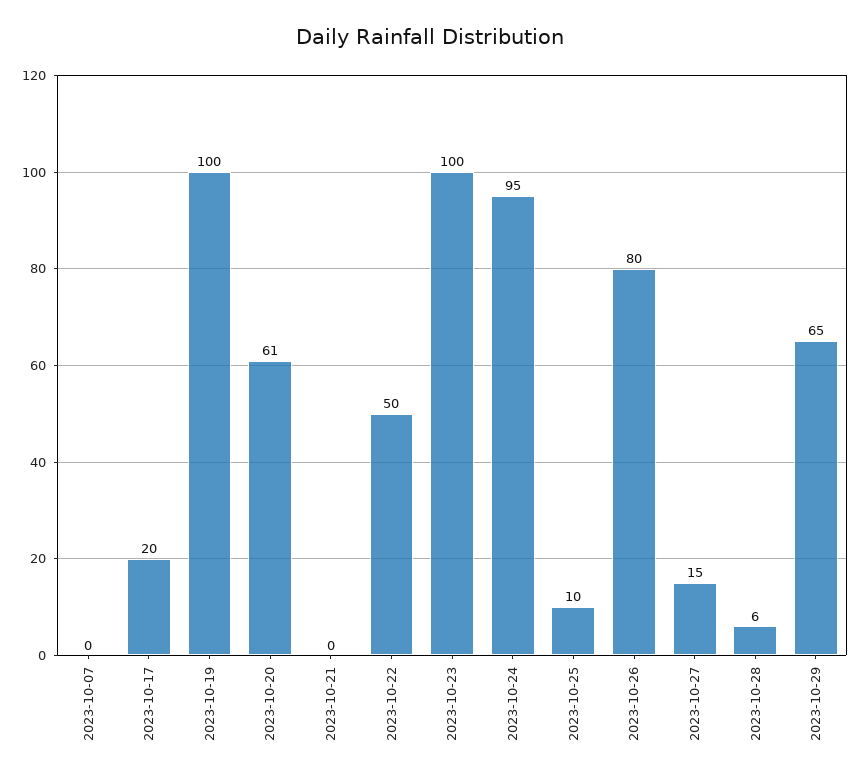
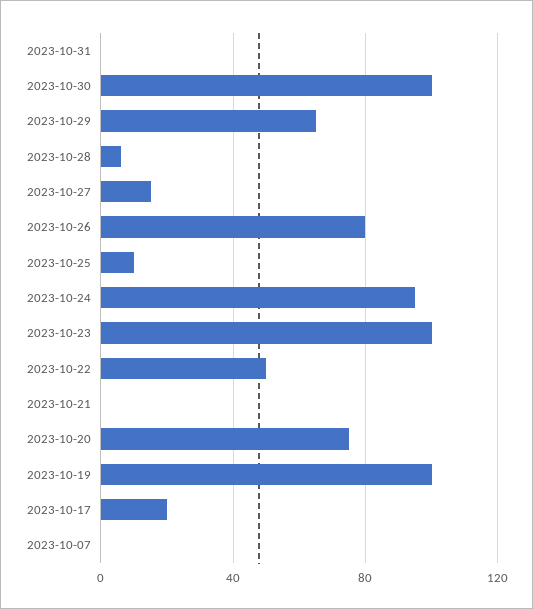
2023-10-20: 61 -> 75
2023-10-31: none -> 0
2023-10-30: none -> 100

